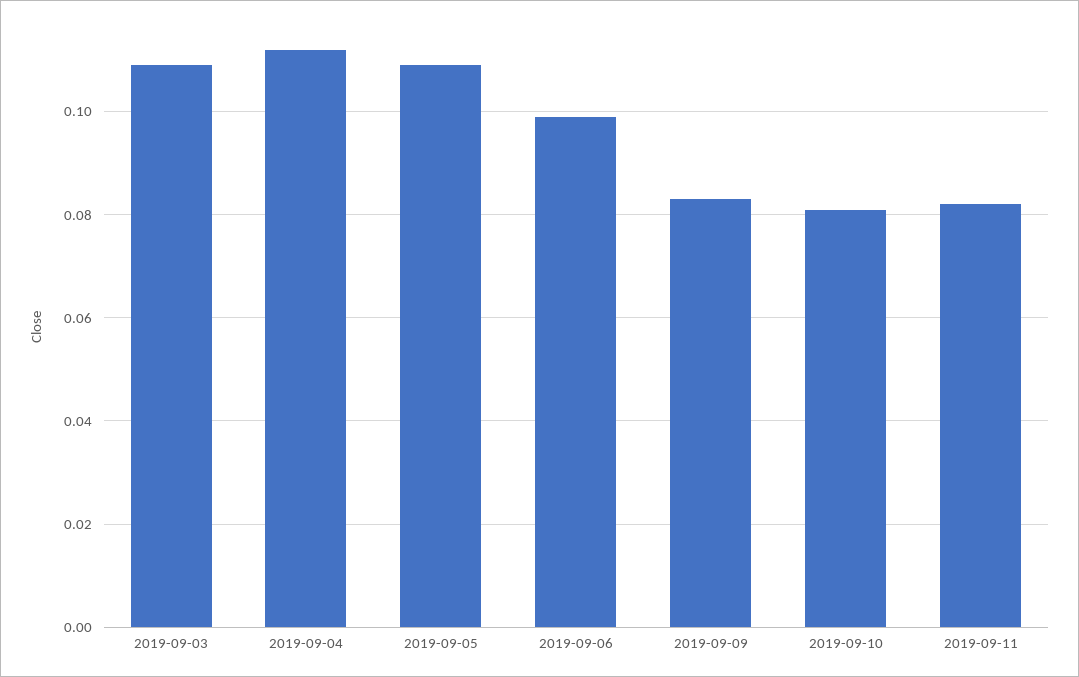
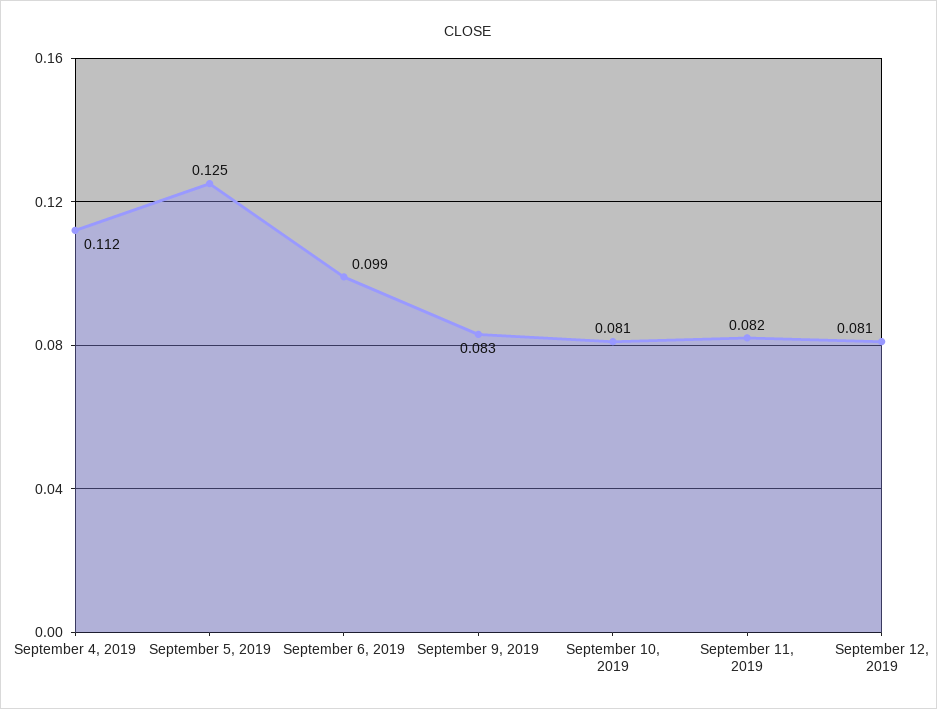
2019-09-03: 0.11 -> none
2019-09-05: 0.11 -> 0.125
September 12, 2019: none -> 0.081

